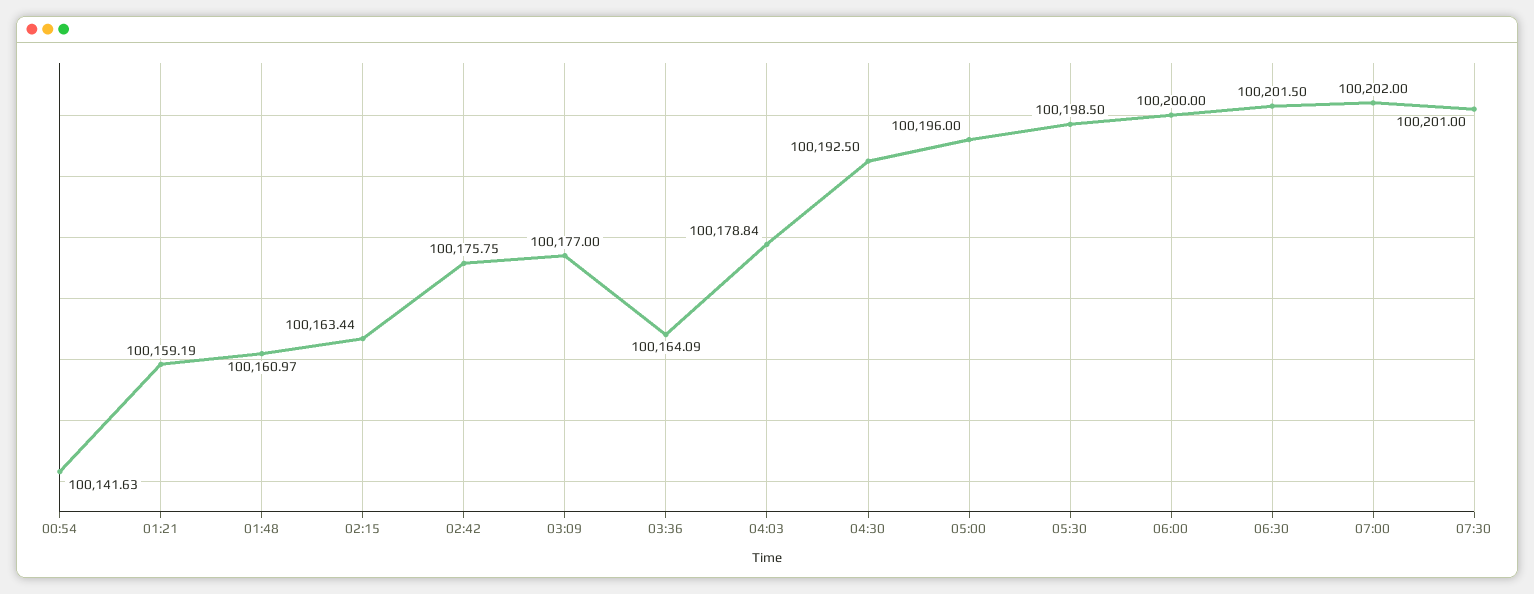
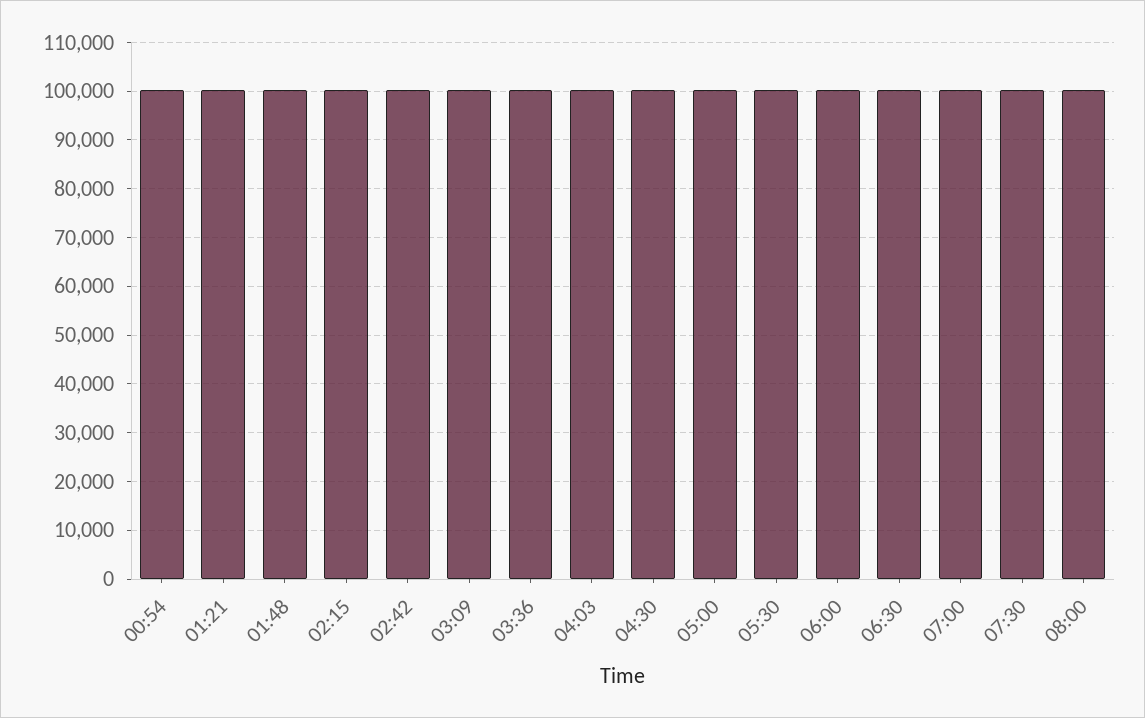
08:00: none -> 100000

